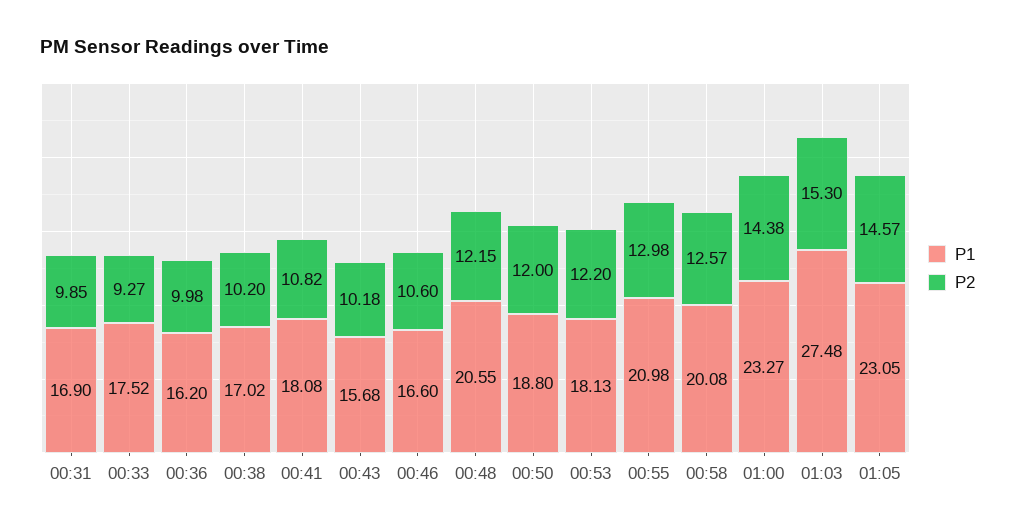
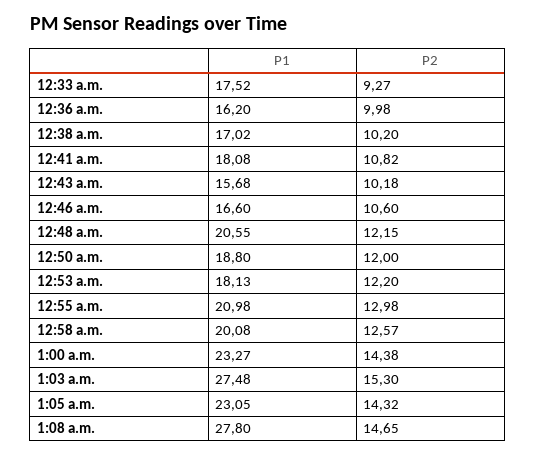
P1, 00:31: 16.9 -> none
P2, 00:31: 9.85 -> none
P2, 01:05: 14.57 -> 14.32
P1, 1:08 a.m.: none -> 27.8
P2, 1:08 a.m.: none -> 14.65

